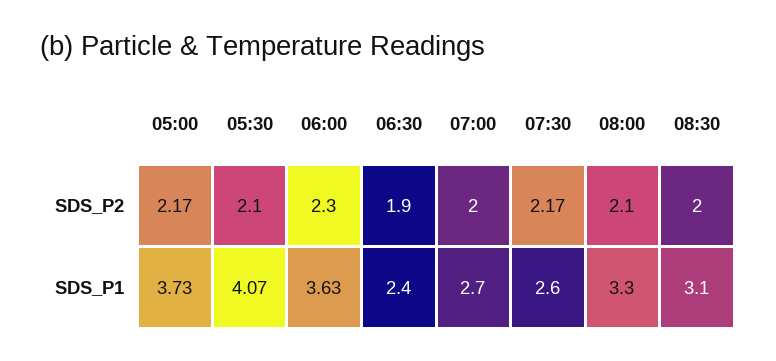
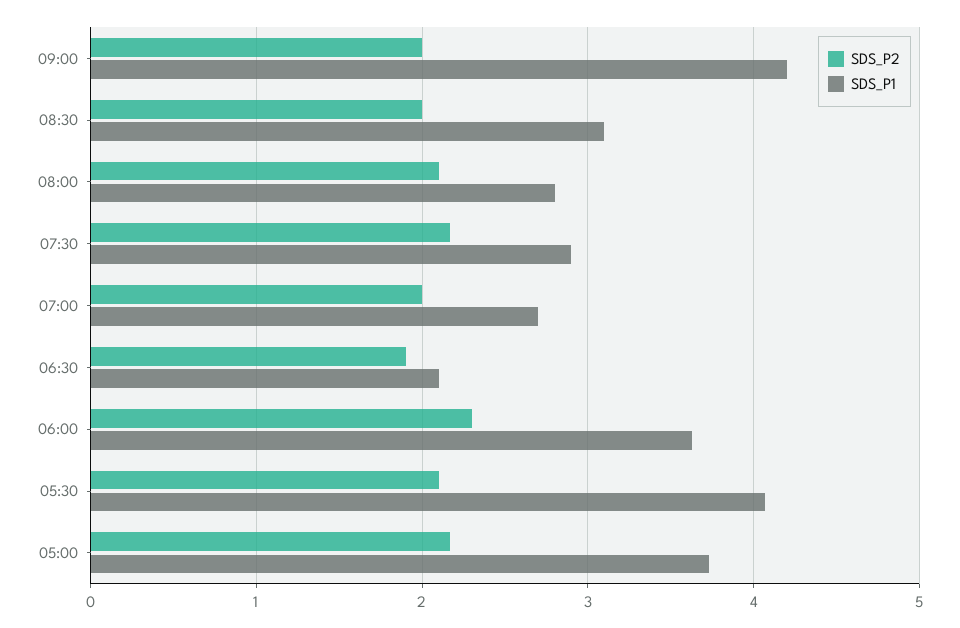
SDS_P1, 06:30: 2.4 -> 2.1
SDS_P1, 07:30: 2.6 -> 2.9
SDS_P1, 08:00: 3.3 -> 2.8
SDS_P2, 09:00: none -> 2
SDS_P1, 09:00: none -> 4.2

